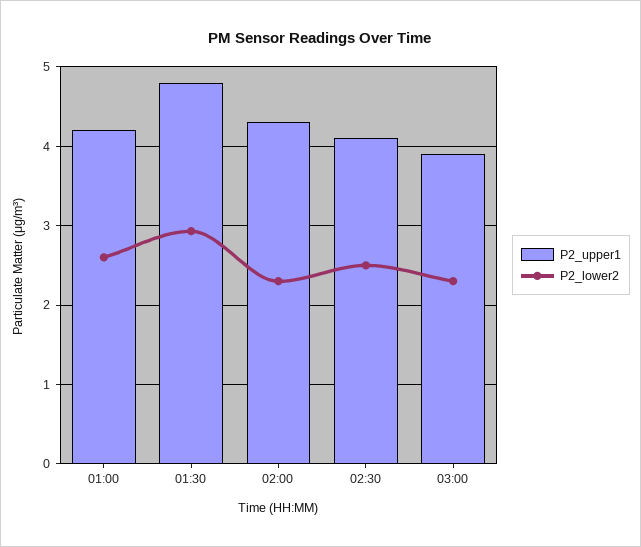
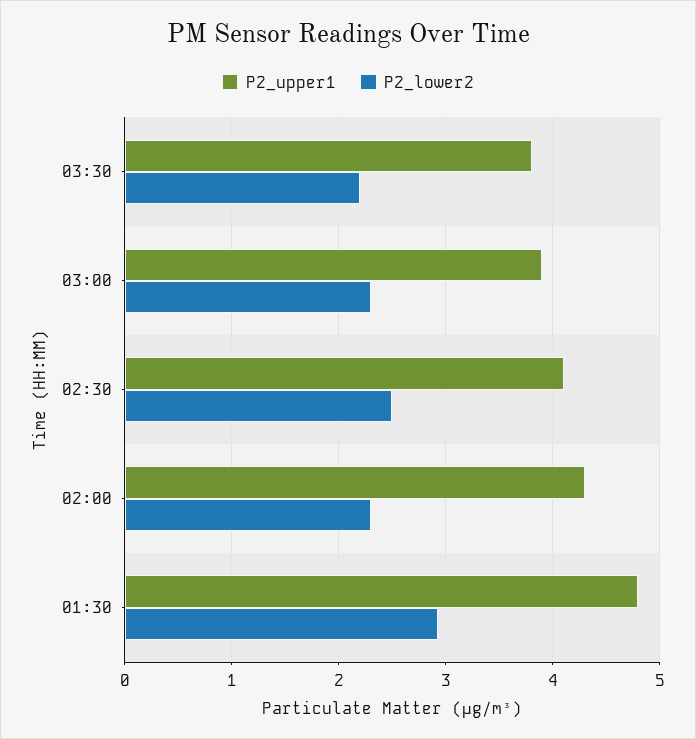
P2_upper1, 01:00: 4.2 -> none
P2_lower2, 01:00: 2.6 -> none
P2_upper1, 03:30: none -> 3.8
P2_lower2, 03:30: none -> 2.2

